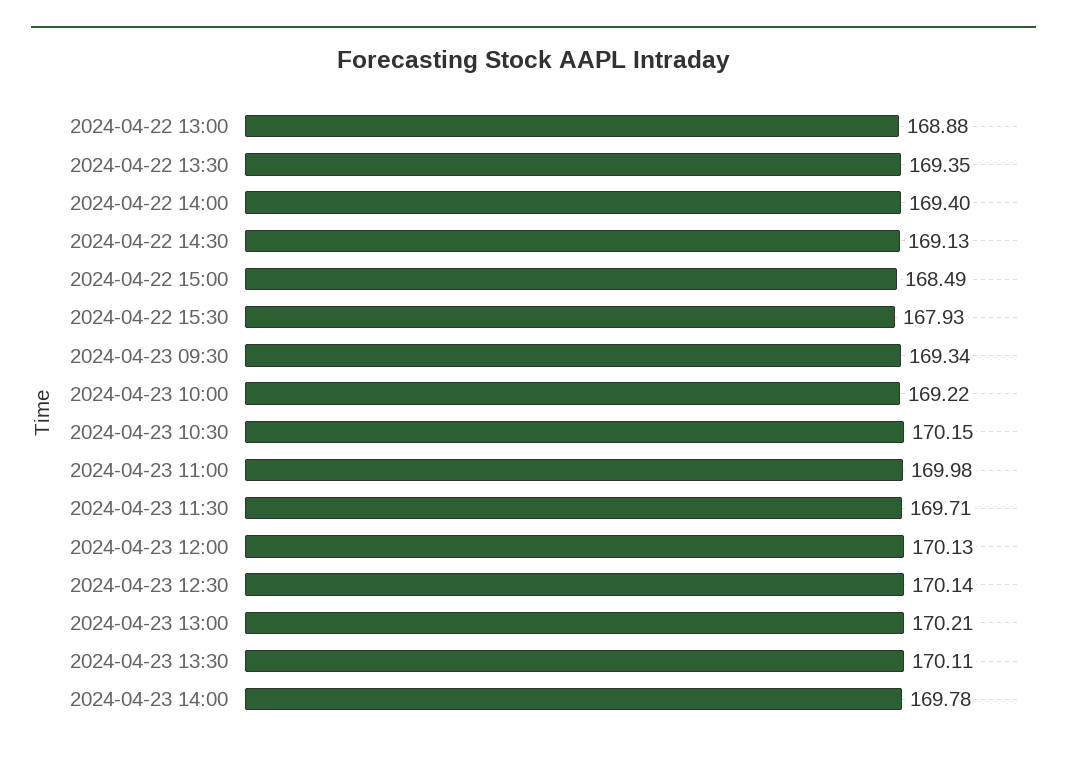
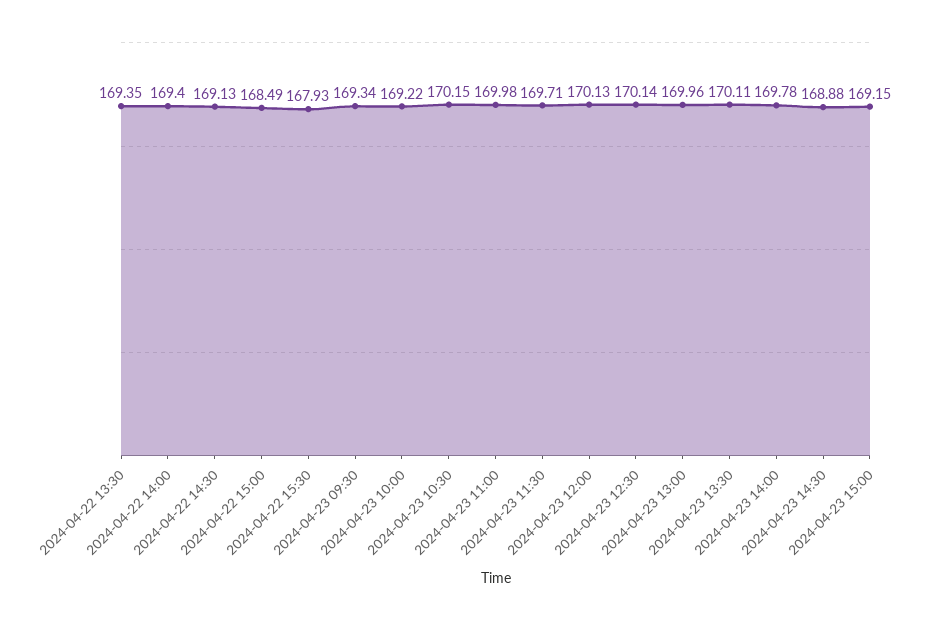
2024-04-22 13:00: 168.88 -> none
2024-04-23 13:00: 170.21 -> 169.96
2024-04-23 14:30: none -> 168.88
2024-04-23 15:00: none -> 169.15

